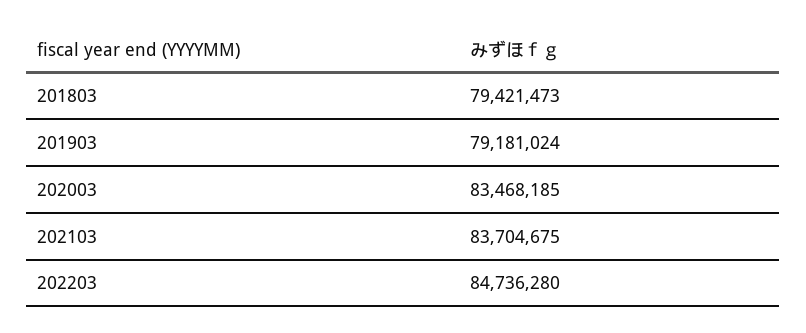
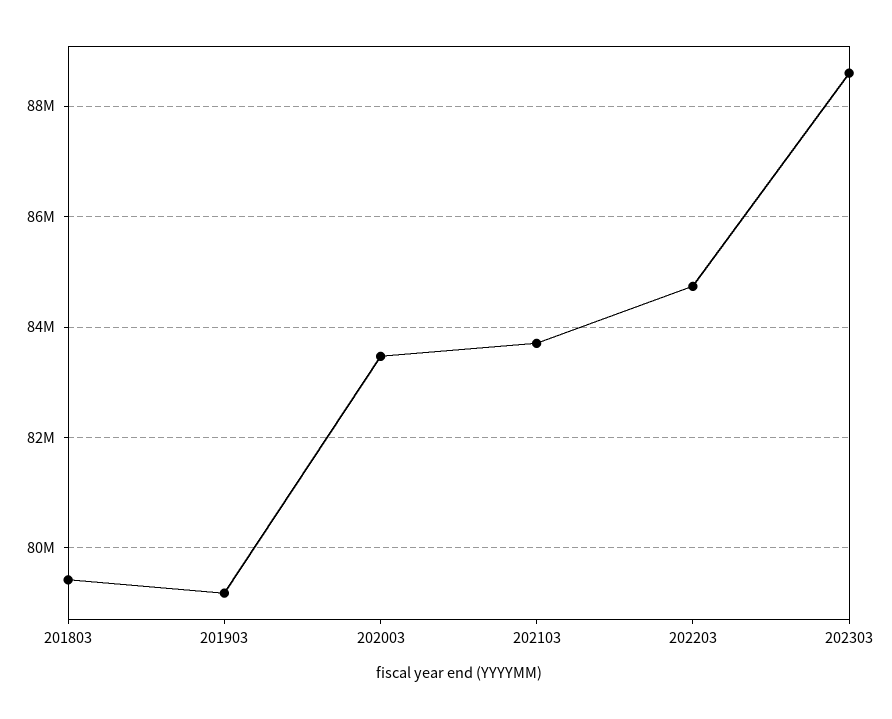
202303: none -> 88600000

